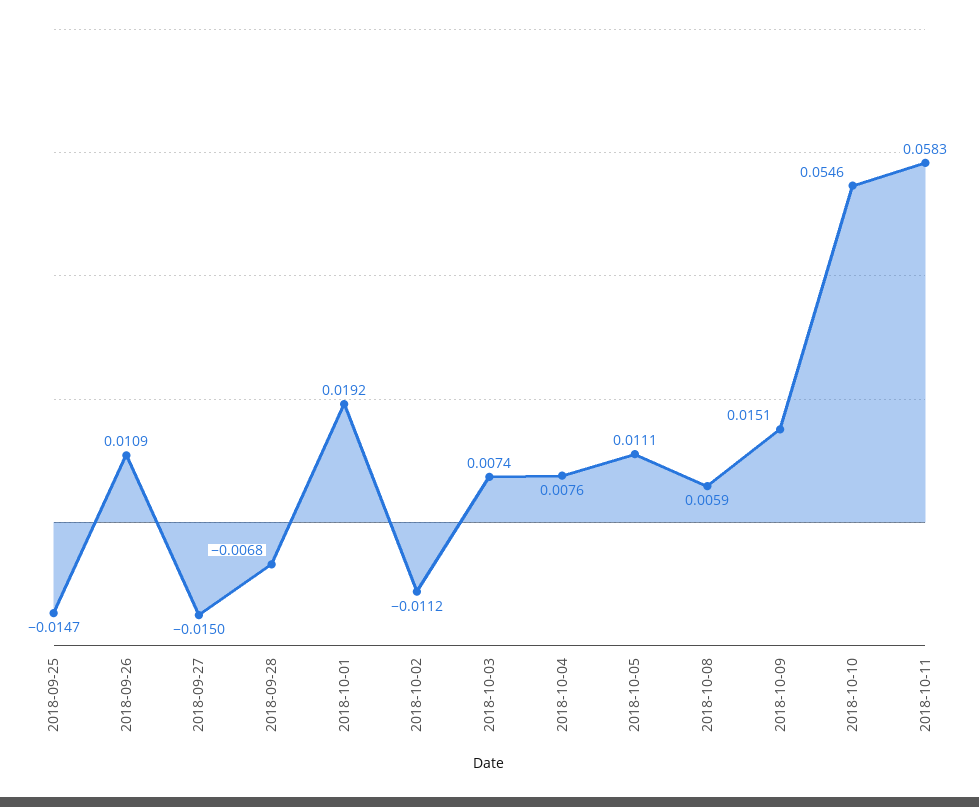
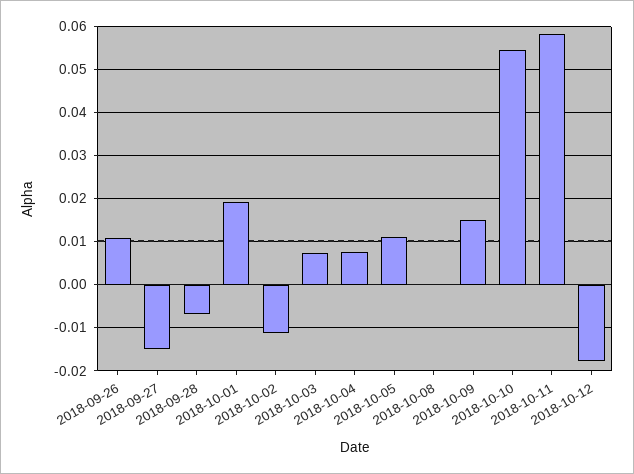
2018-09-25: -0.0147 -> none
2018-10-08: 0.0059 -> 0
2018-10-12: none -> -0.018

